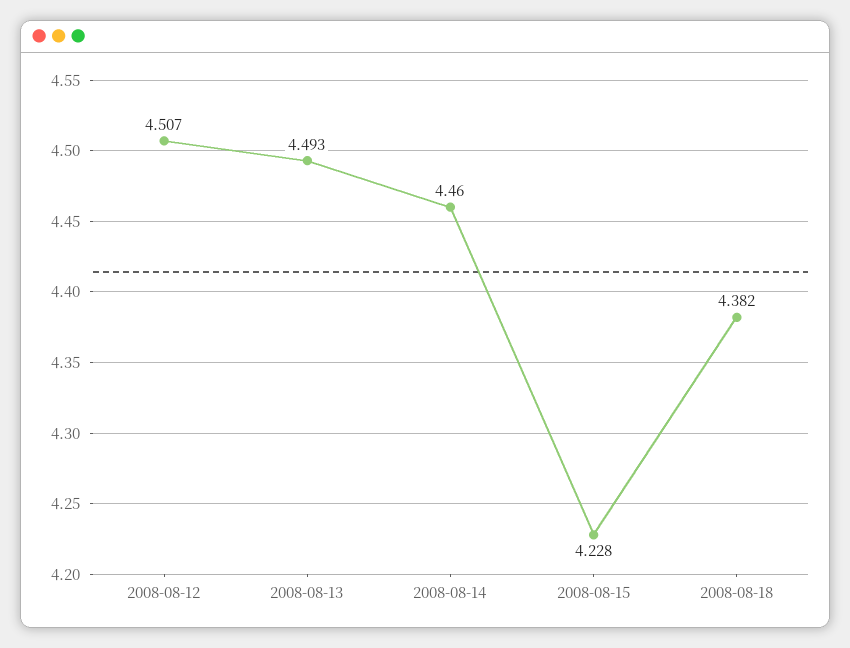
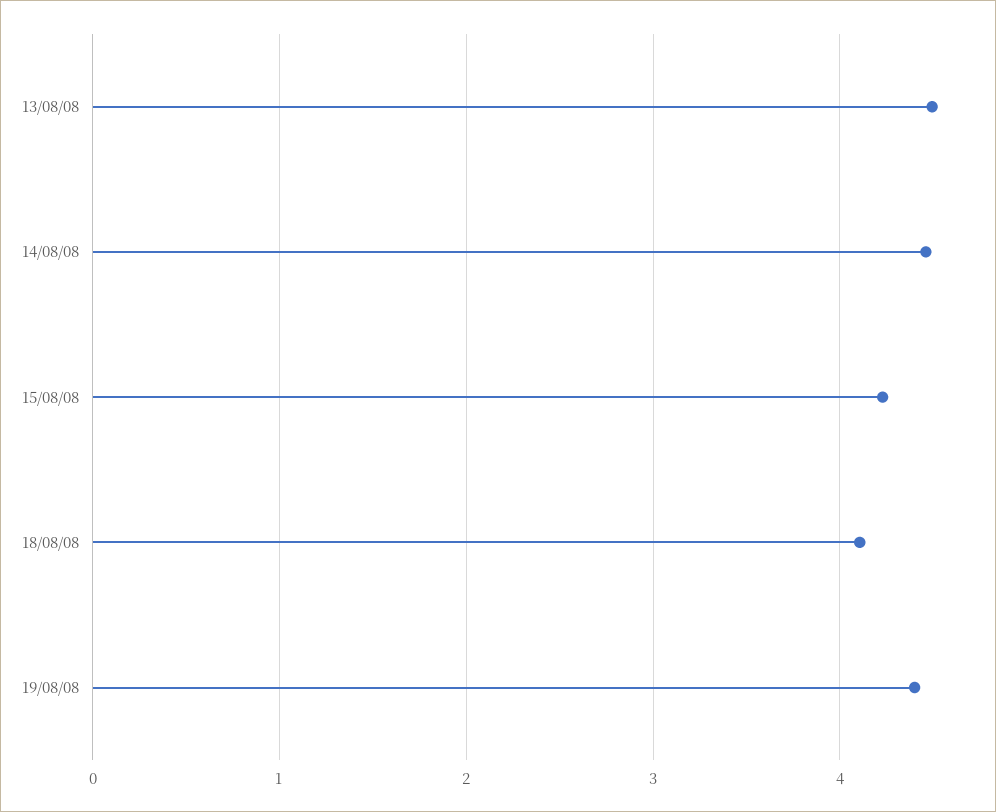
2008-08-12: 4.507 -> none
2008-08-18: 4.382 -> 4.1
19/08/08: none -> 4.4

